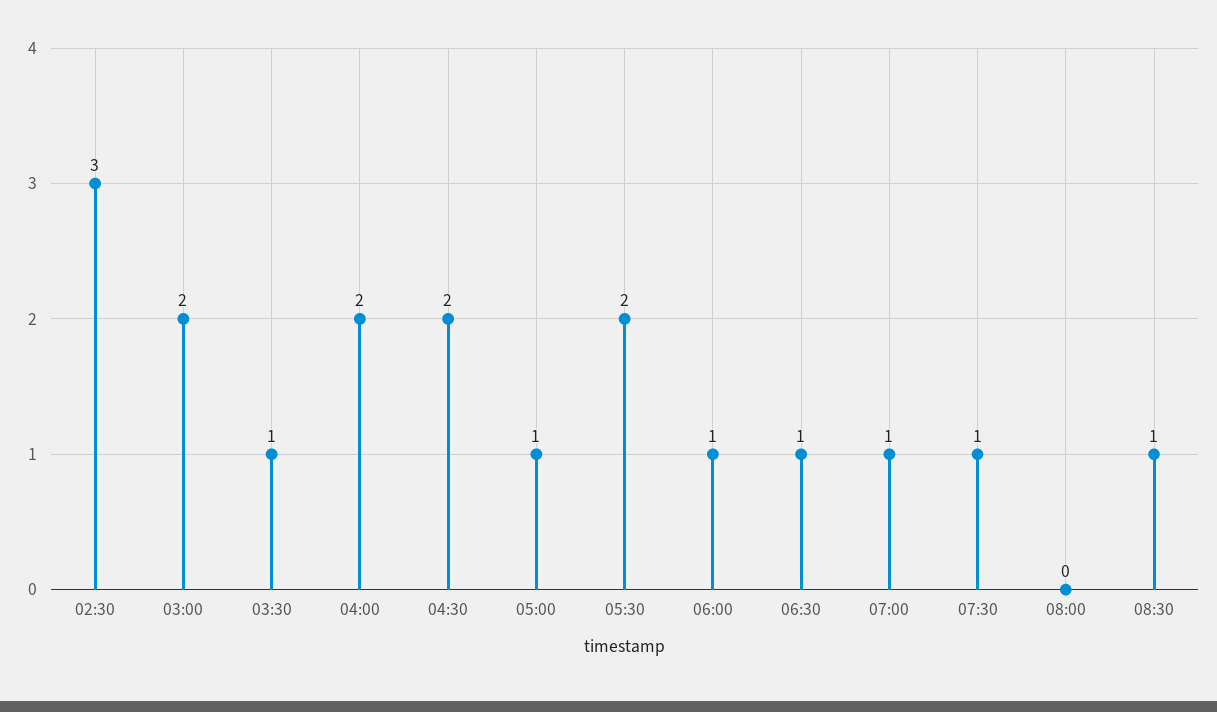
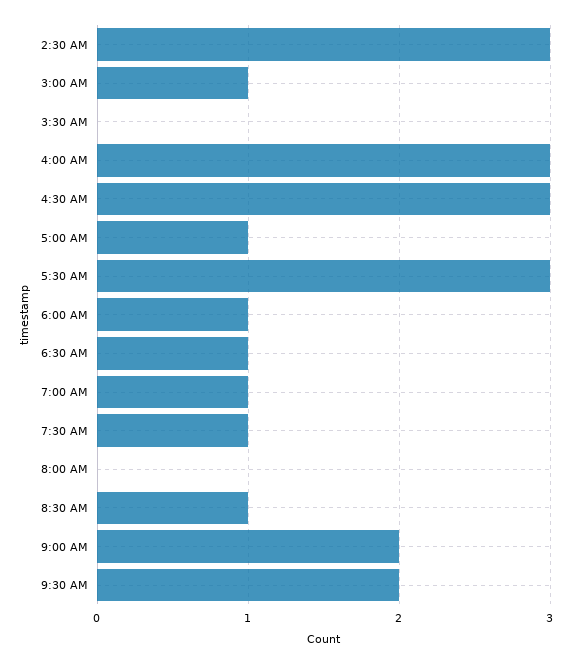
03:00: 2 -> 1
03:30: 1 -> 0
04:00: 2 -> 3
04:30: 2 -> 3
05:30: 2 -> 3
9:00 AM: none -> 2
9:30 AM: none -> 2

